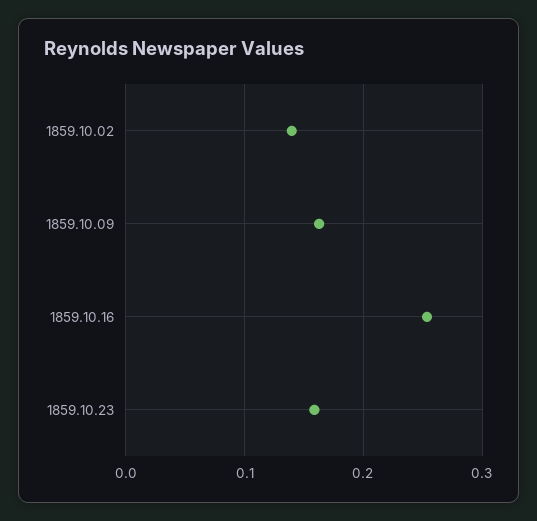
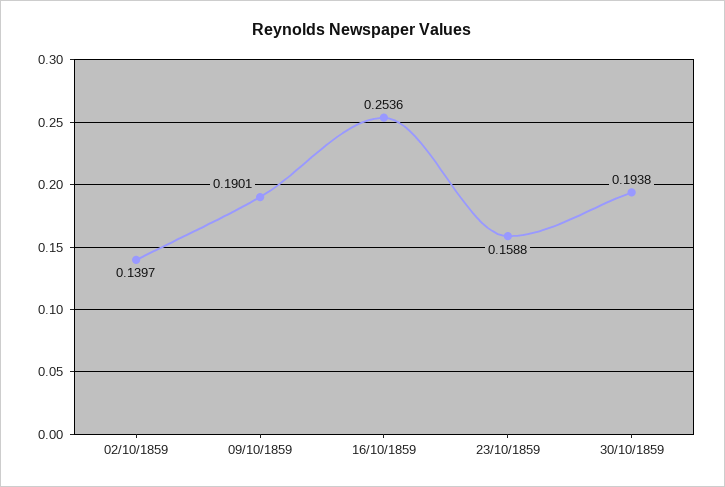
1859.10.09: 0.16 -> 0.1901
30/10/1859: none -> 0.1938

